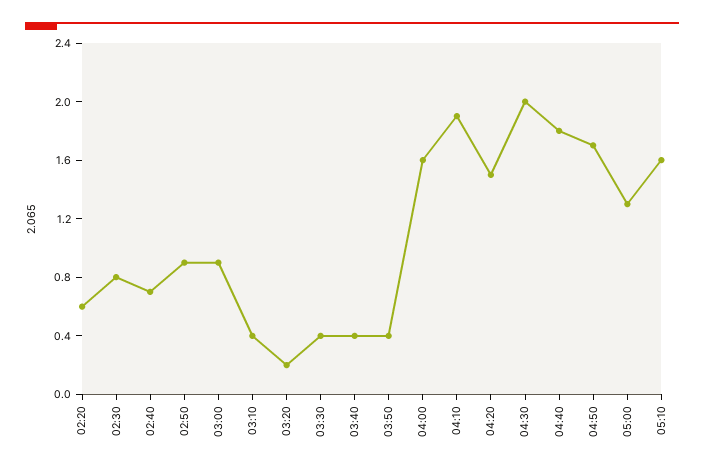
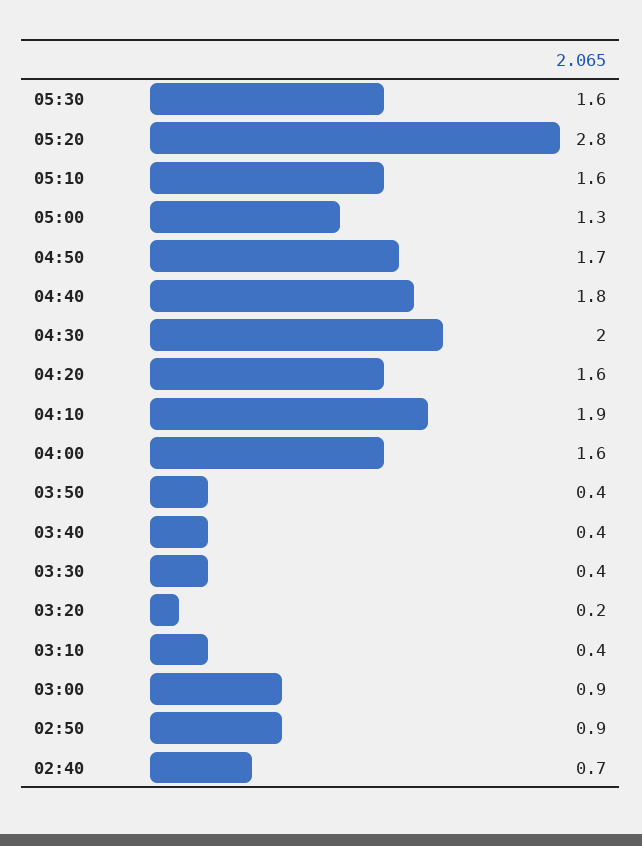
02:20: 0.6 -> none
02:30: 0.8 -> none
04:20: 1.5 -> 1.6
05:30: none -> 1.6
05:20: none -> 2.8

